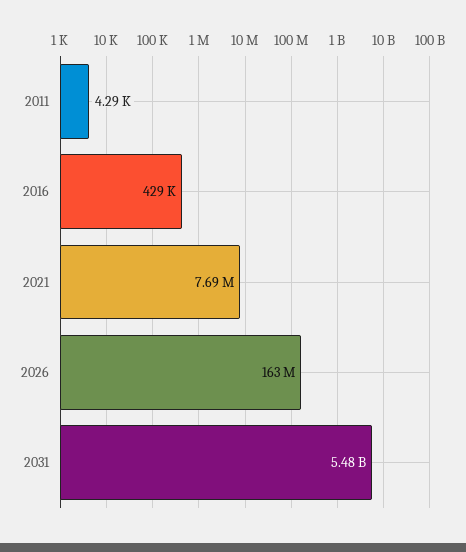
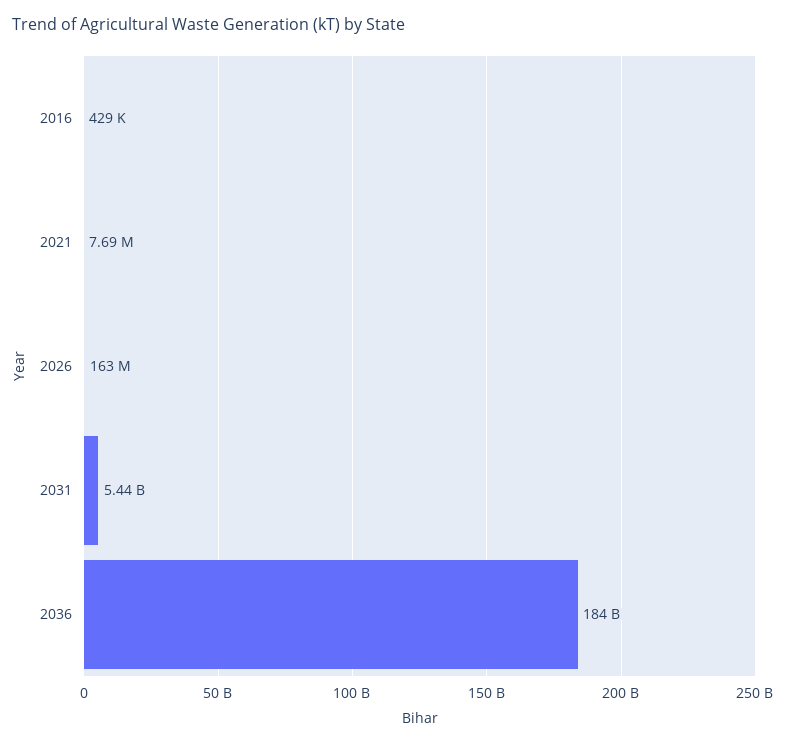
2011: 4290 -> none
2031: 5480000000 -> 5440000000
2036: none -> 184000000000

